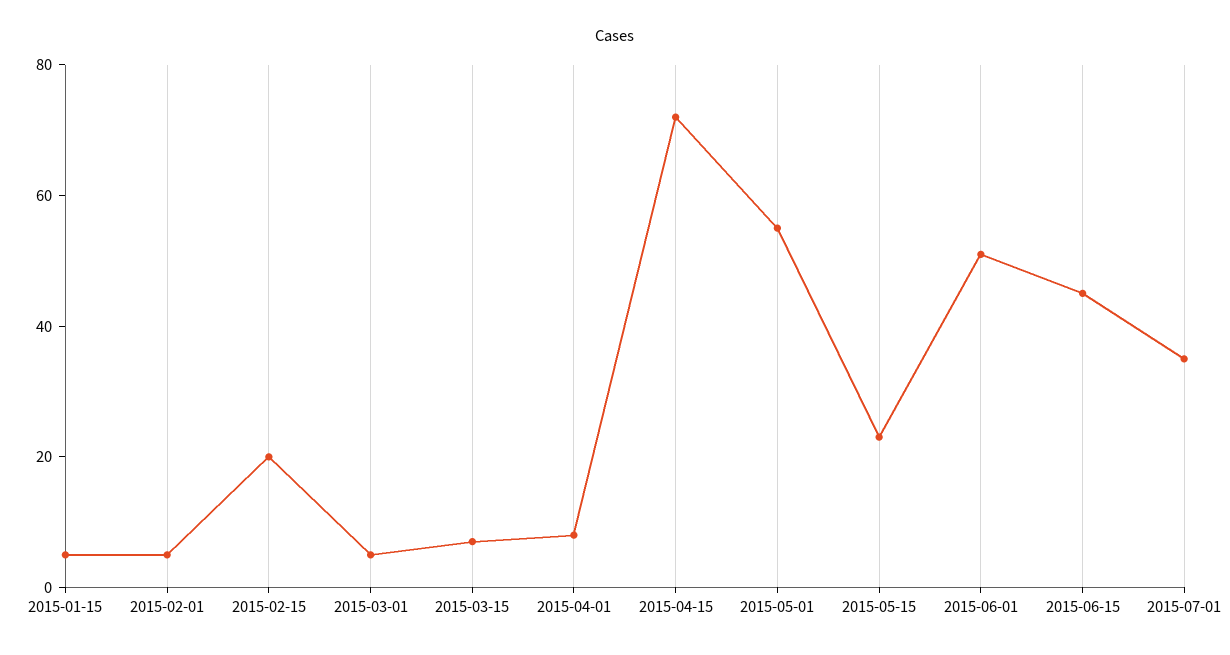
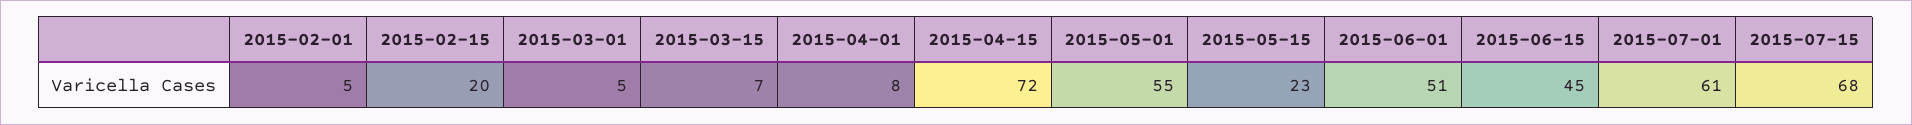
2015-01-15: 5 -> none
2015-07-01: 35 -> 61
2015-07-15: none -> 68

